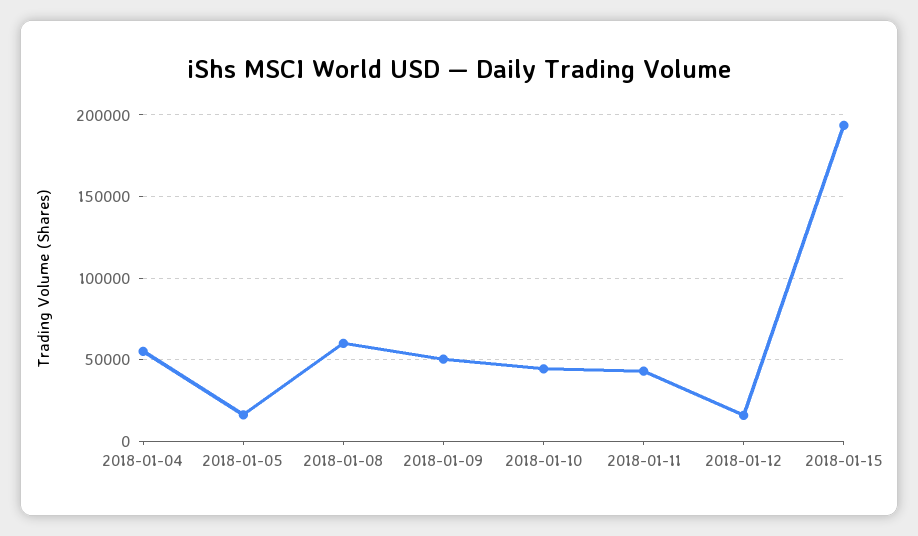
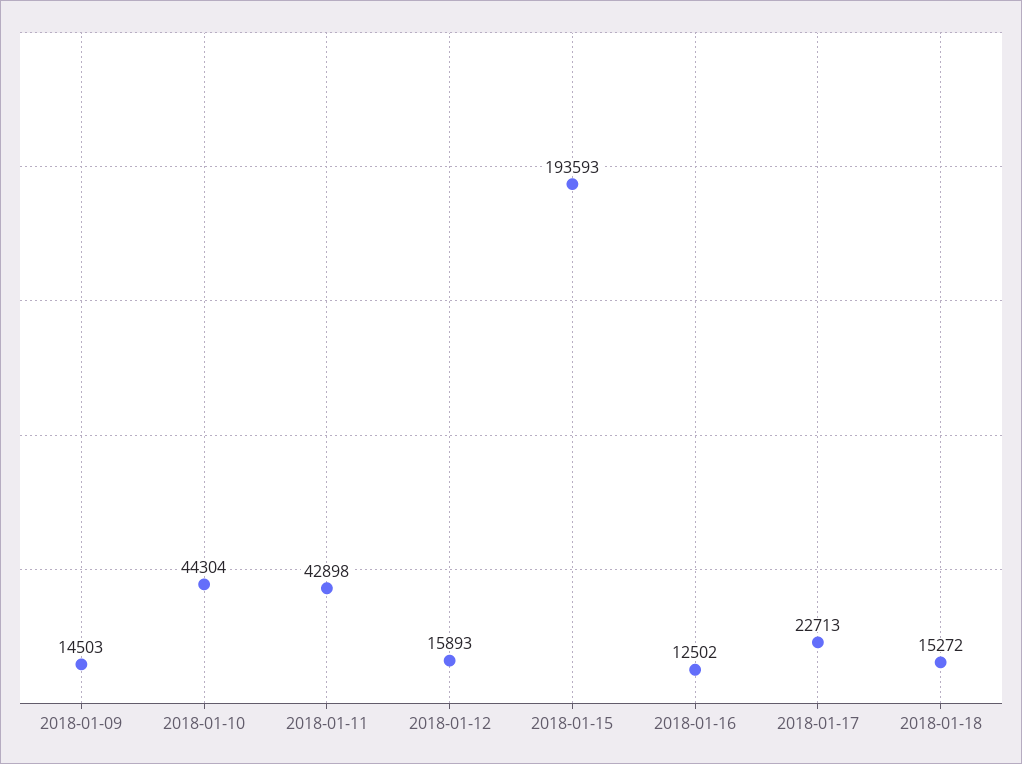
2018-01-04: 55000 -> none
2018-01-05: 15000 -> none
2018-01-08: 60000 -> none
2018-01-09: 50000 -> 14503
2018-01-16: none -> 12502
2018-01-17: none -> 22713
2018-01-18: none -> 15272

